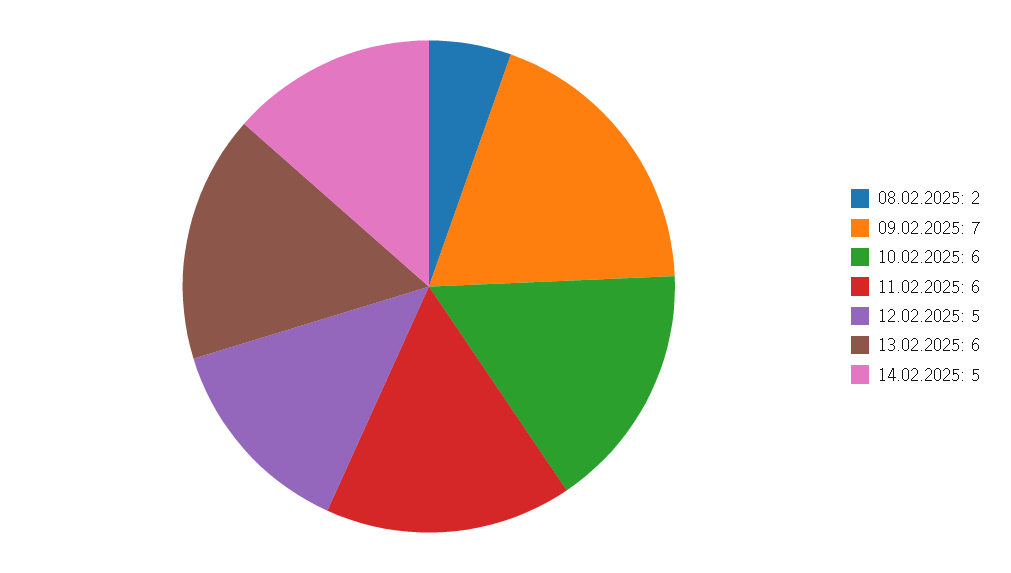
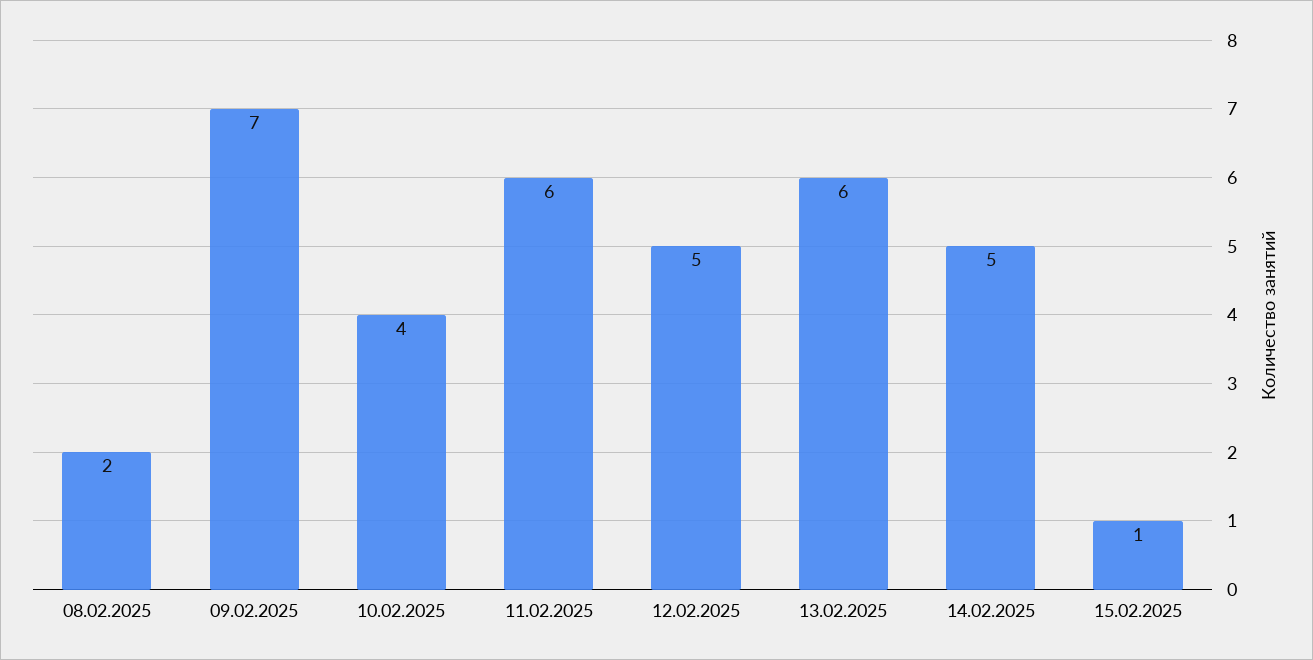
10.02.2025: 6 -> 4
15.02.2025: none -> 1

